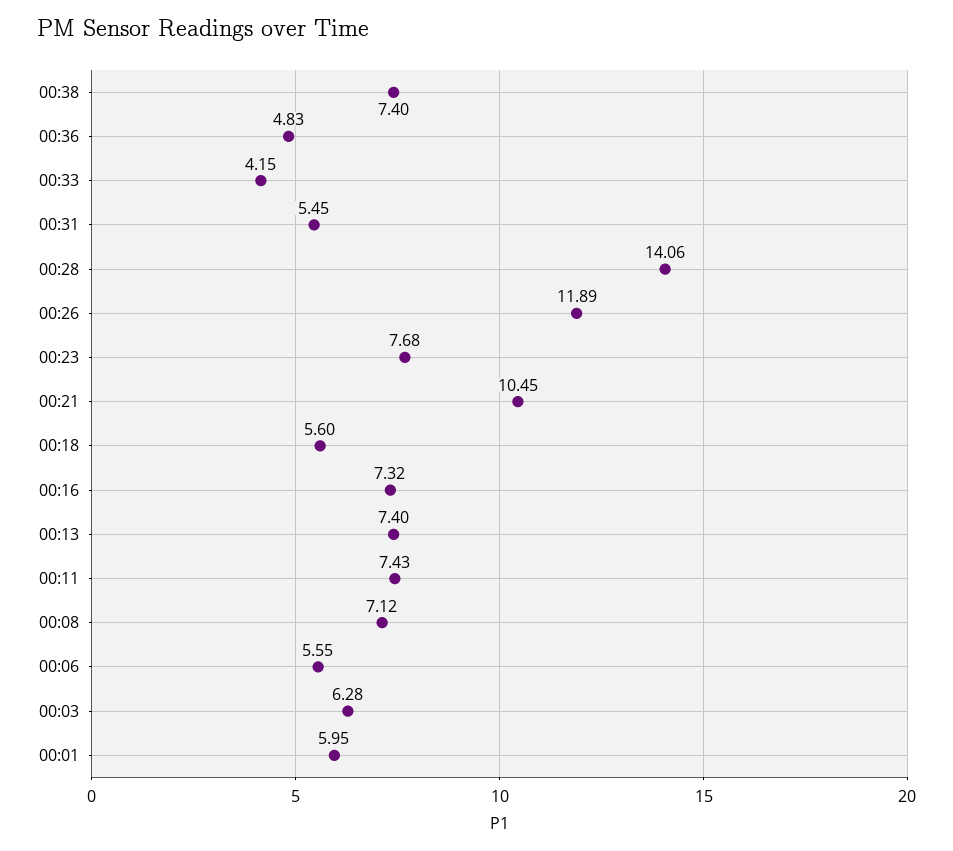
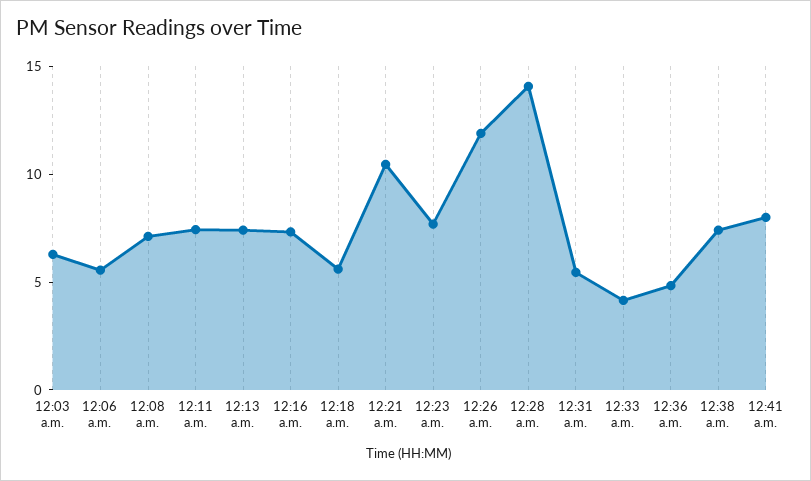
00:01: 5.95 -> none
12:41 a.m.: none -> 8

